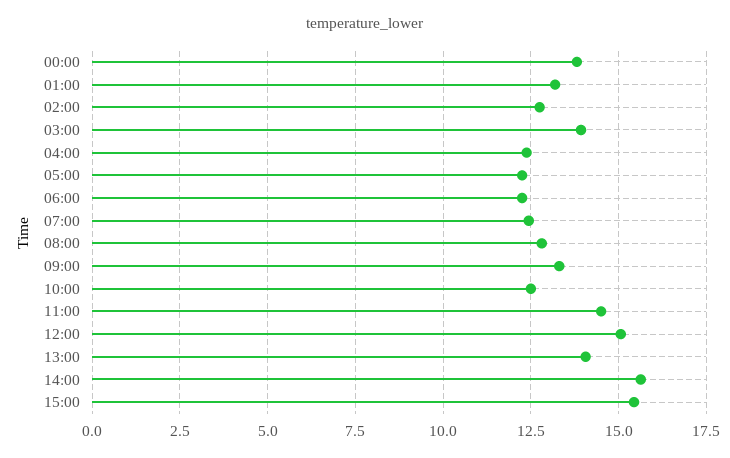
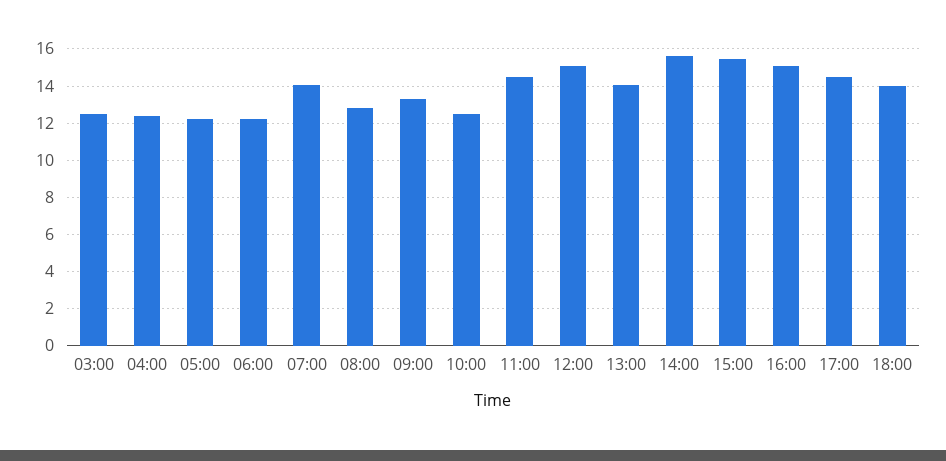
00:00: 13.75 -> none
01:00: 13.25 -> none
02:00: 12.75 -> none
03:00: 14 -> 12.5
07:00: 12.5 -> 14
16:00: none -> 15
17:00: none -> 14.5
18:00: none -> 14

